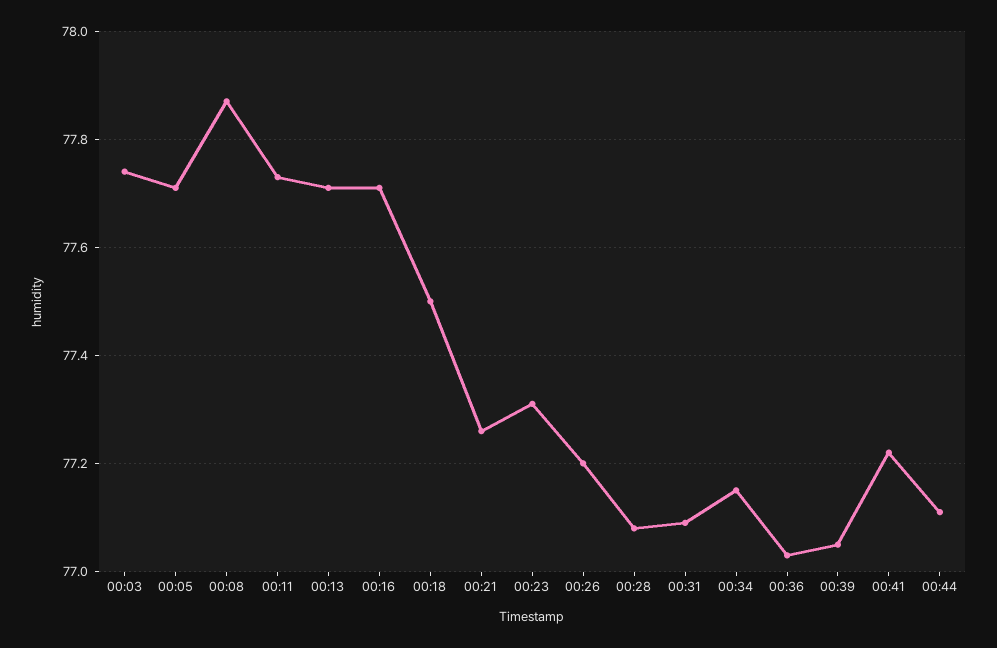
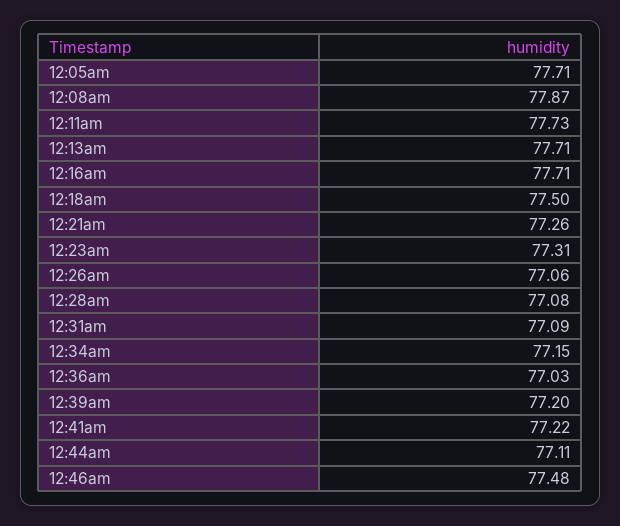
00:03: 77.75 -> none
00:26: 77.2 -> 77.06
00:39: 77.05 -> 77.2
12:46am: none -> 77.48

